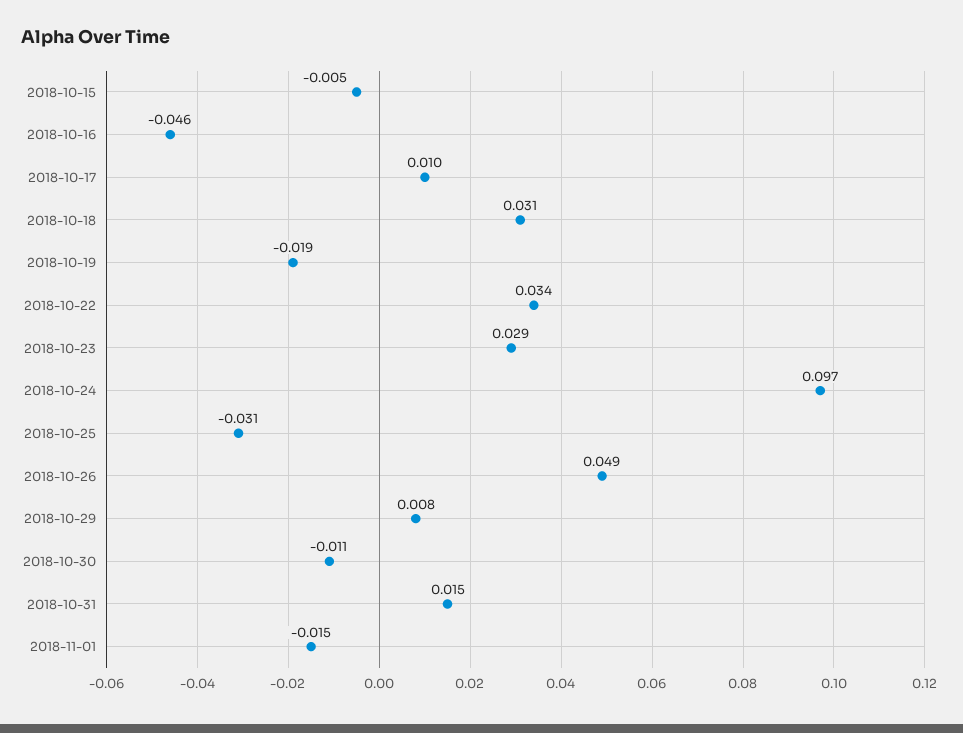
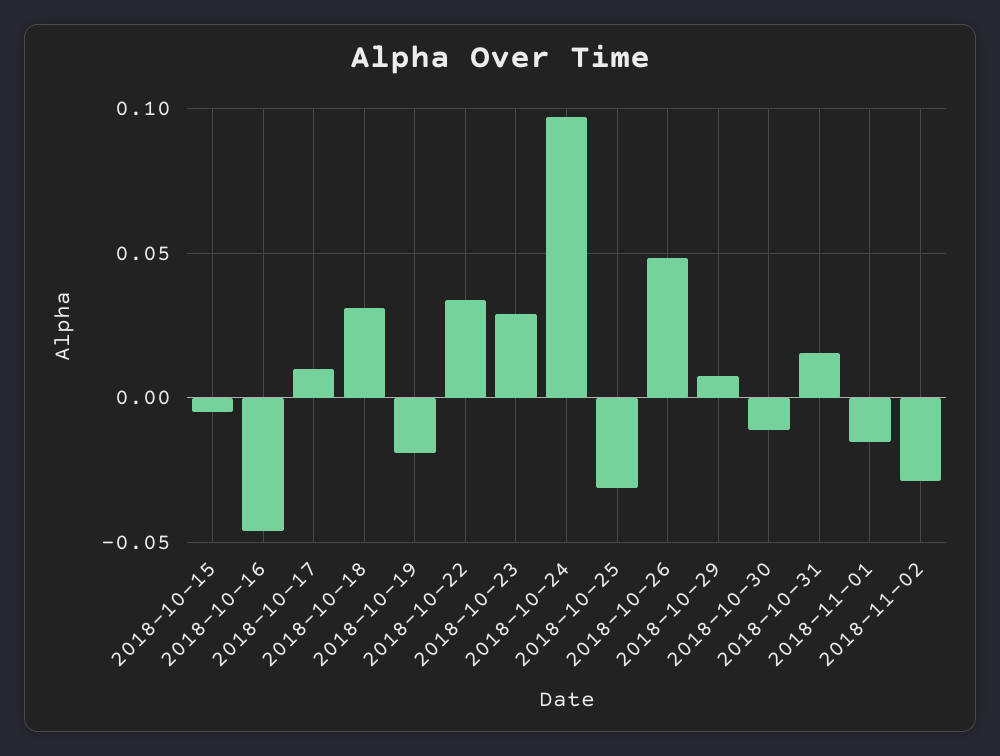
2018-11-02: none -> -0.03

